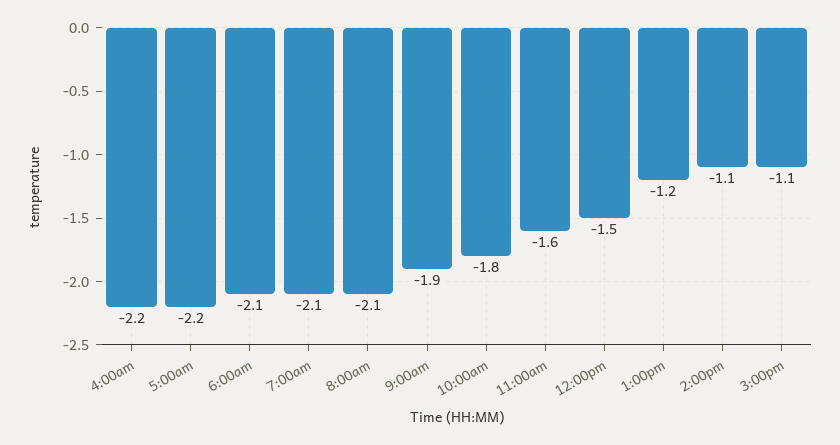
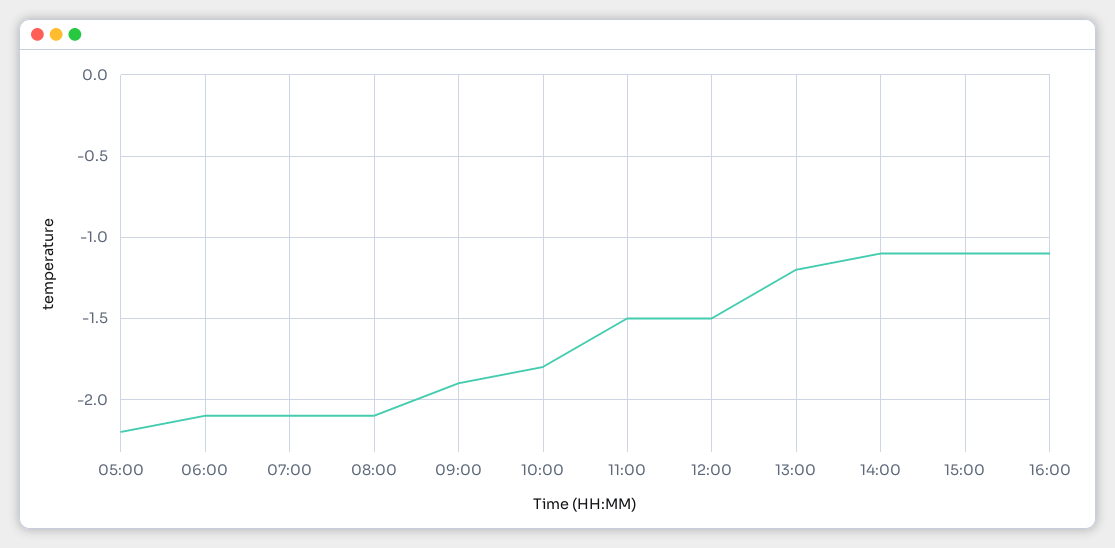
4:00am: -2.2 -> none
11:00am: -1.6 -> -1.5
16:00: none -> -1.1

